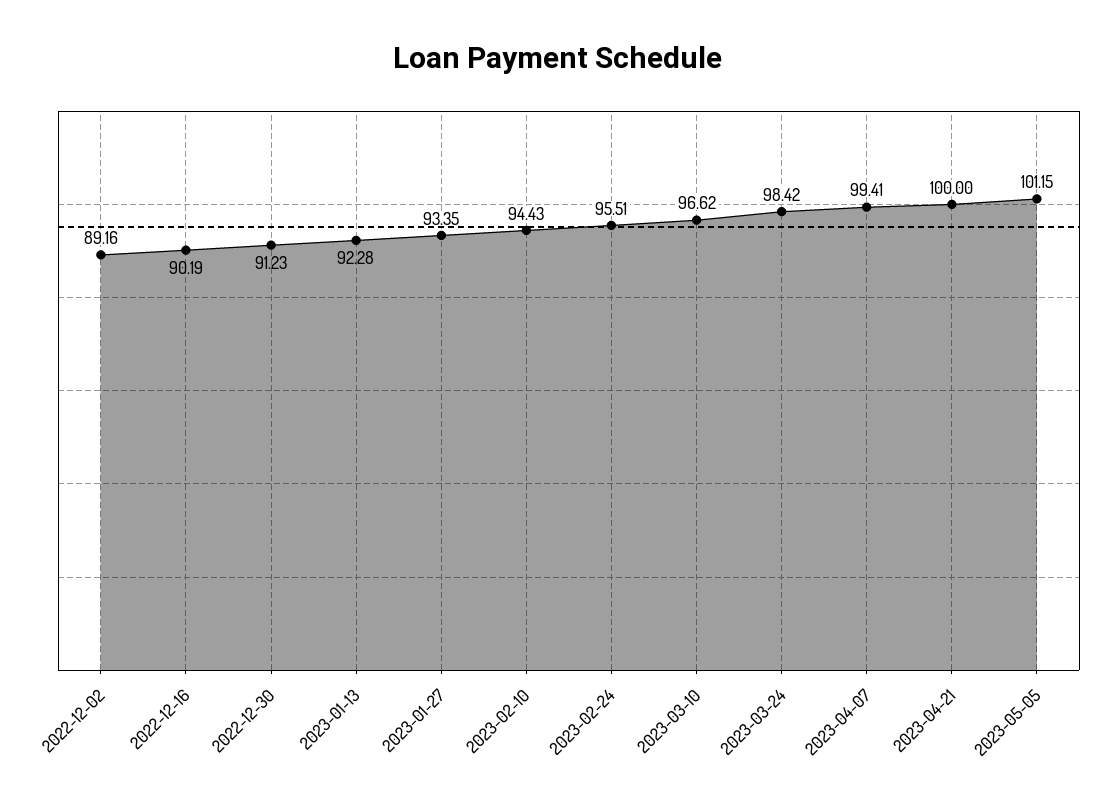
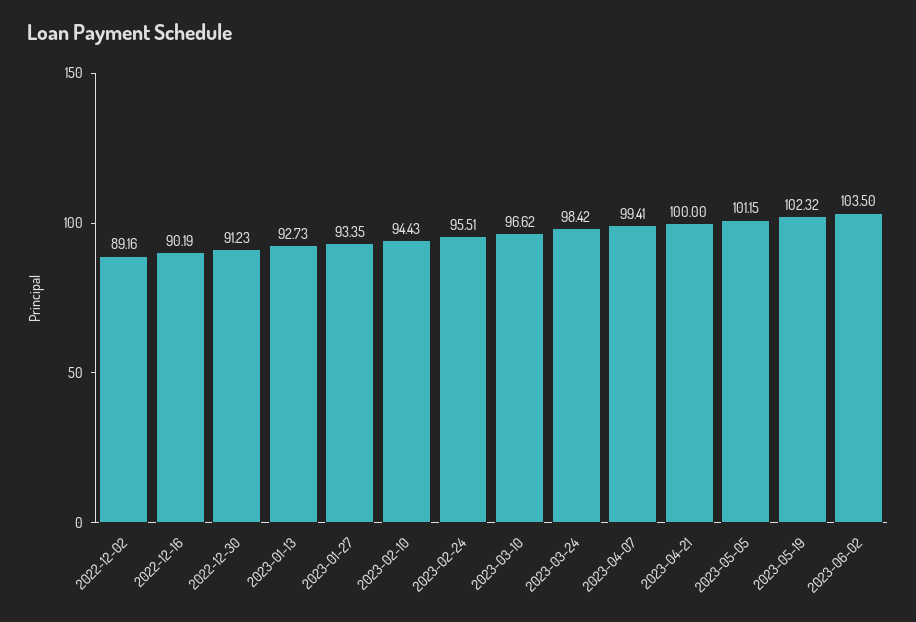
2023-01-13: 92.28 -> 92.73
2023-05-19: none -> 102.32
2023-06-02: none -> 103.5

